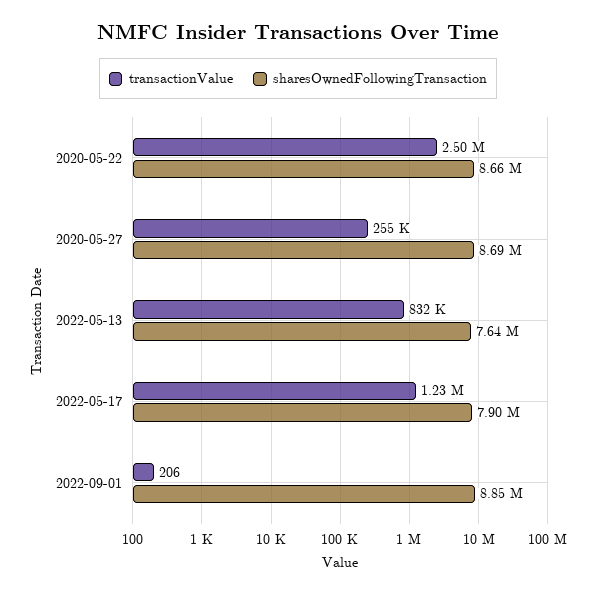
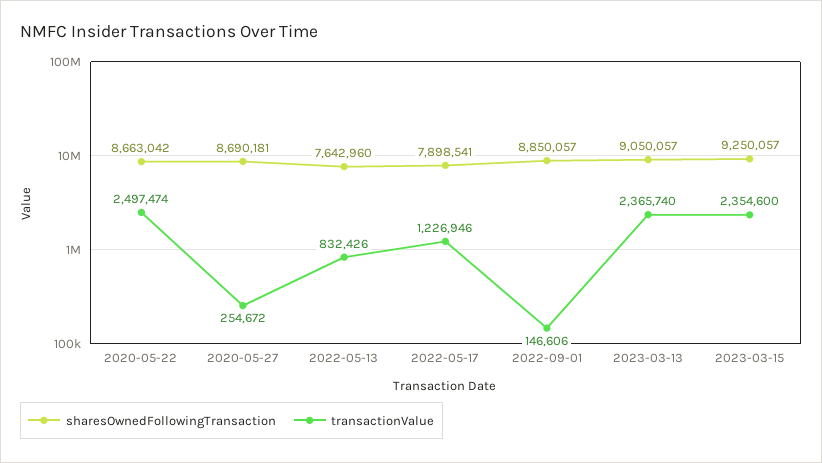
transactionValue, 2022-09-01: 206 -> 146606
sharesOwnedFollowingTransaction, 2023-03-13: none -> 9050057
transactionValue, 2023-03-13: none -> 2365740
sharesOwnedFollowingTransaction, 2023-03-15: none -> 9250057
transactionValue, 2023-03-15: none -> 2354600

